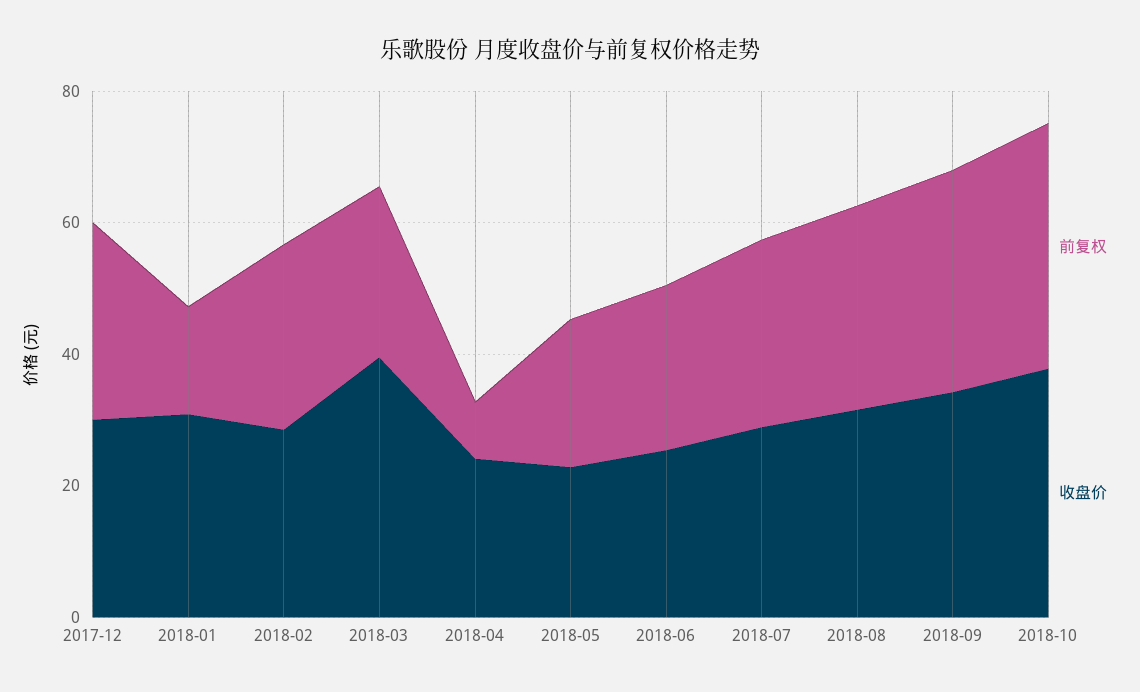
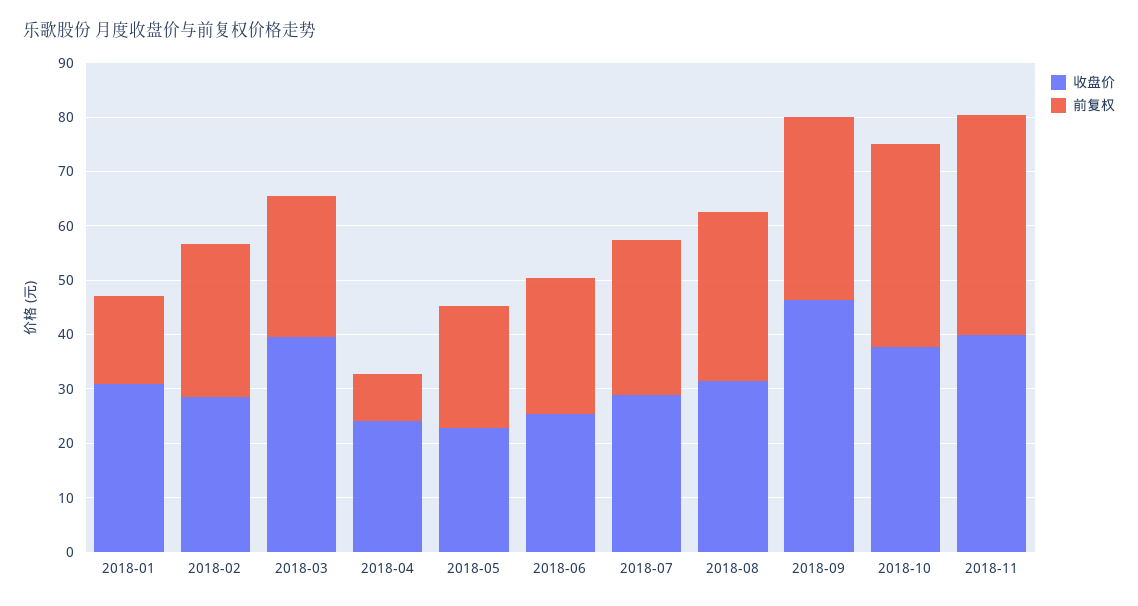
前复权, 2017-12: 30 -> none
收盘价, 2017-12: 30 -> none
收盘价, 2018-09: 35 -> 46
收盘价, 2018-11: none -> 40
前复权, 2018-11: none -> 40

